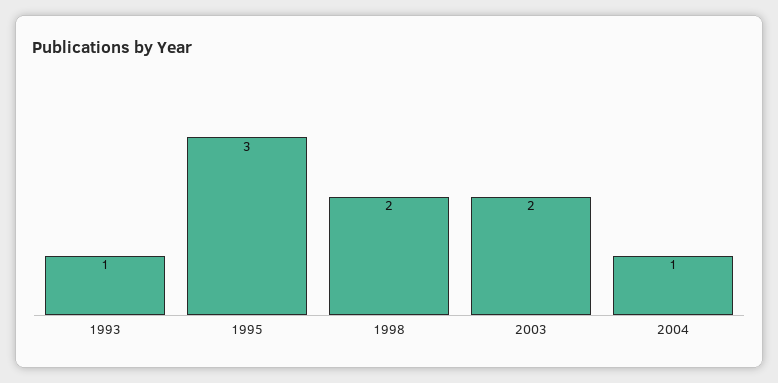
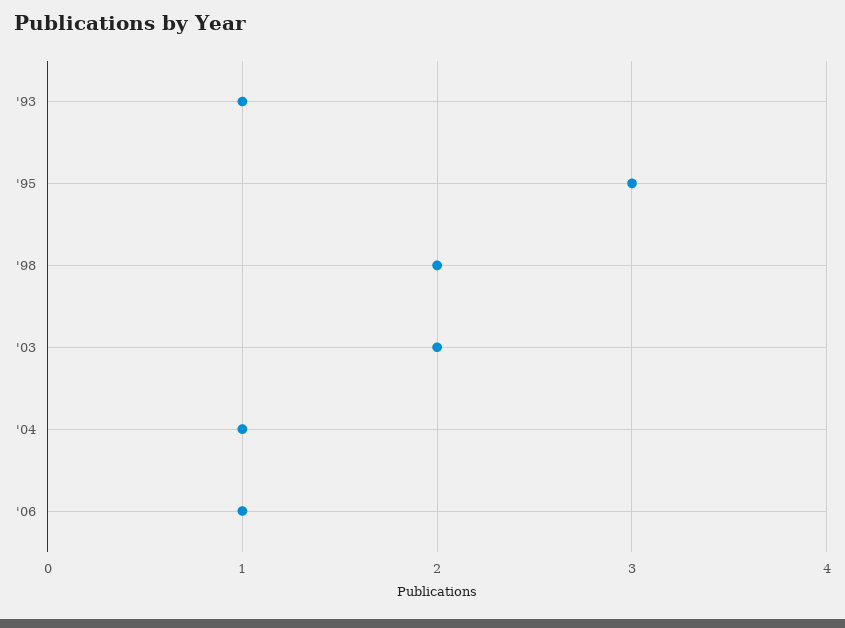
'06: none -> 1

